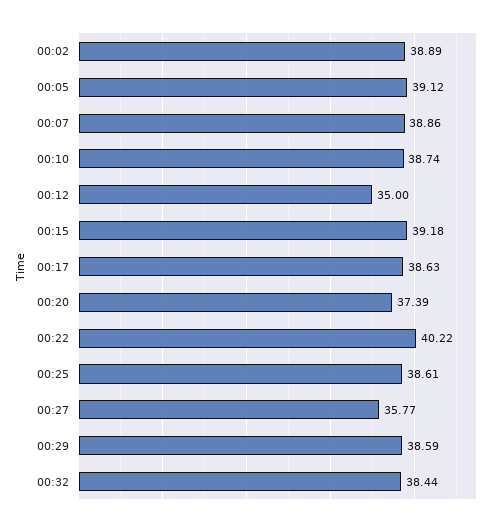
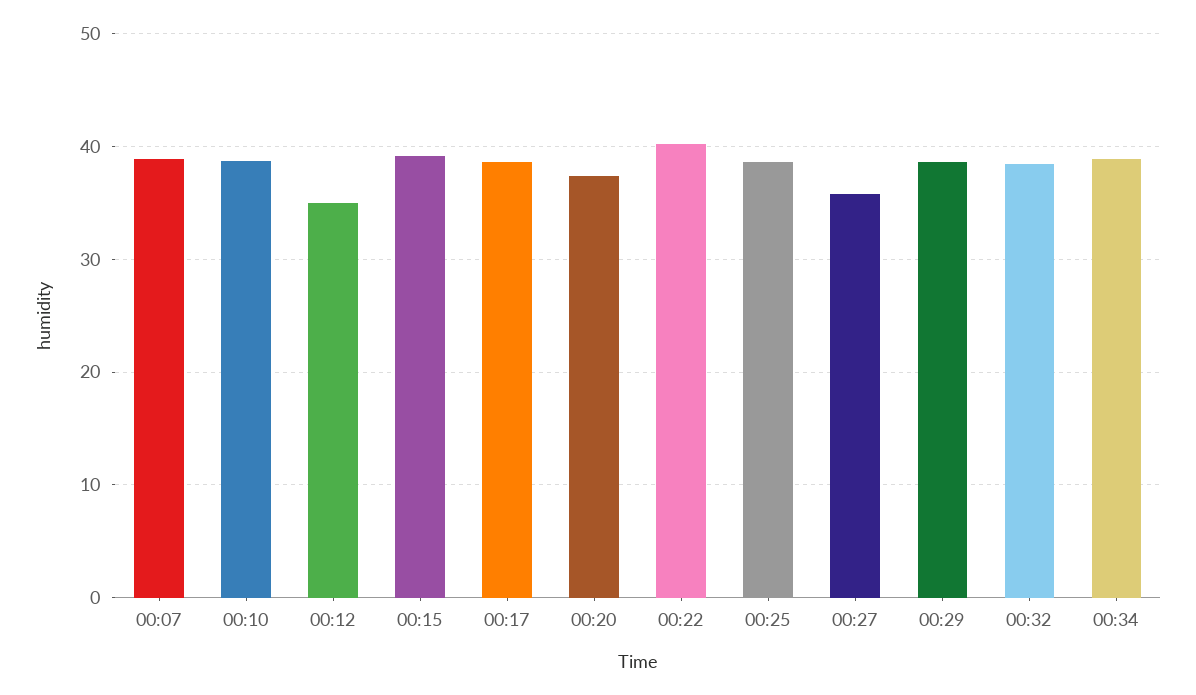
00:02: 38.89 -> none
00:05: 39.12 -> none
00:34: none -> 39

